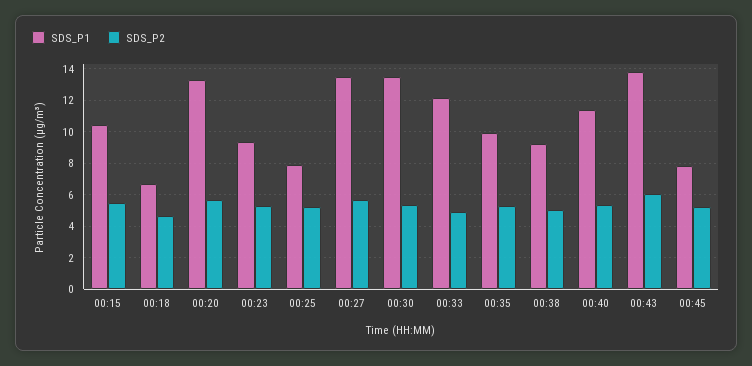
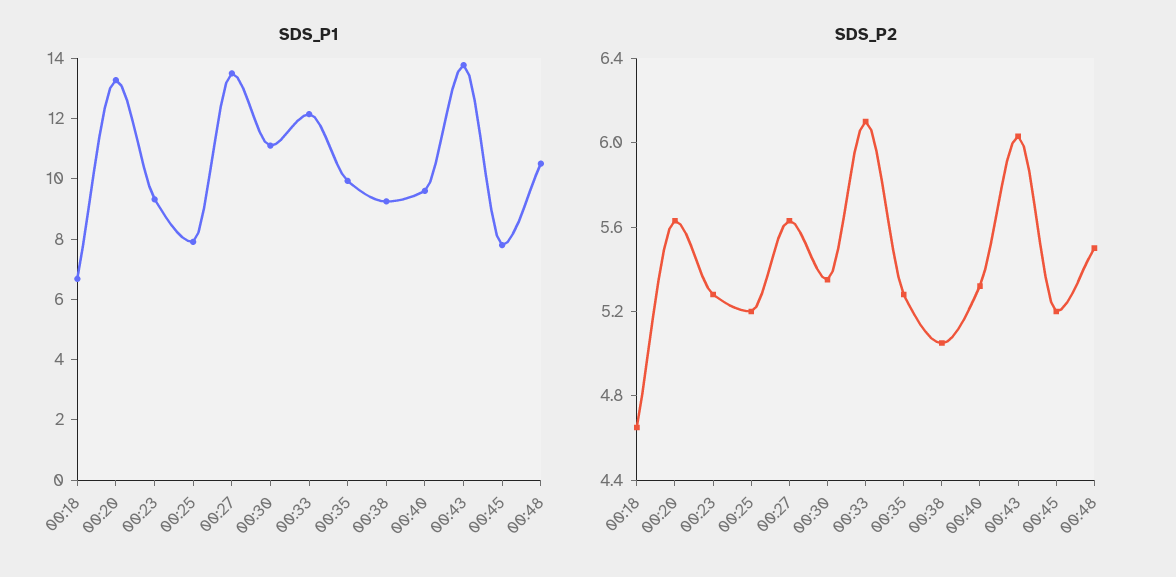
SDS_P1, 00:15: 10.5 -> none
SDS_P2, 00:15: 5.5 -> none
SDS_P1, 00:30: 13.5 -> 11
SDS_P2, 00:33: 5 -> 6.1
SDS_P1, 00:40: 11.5 -> 9.5
SDS_P1, 00:48: none -> 10.5
SDS_P2, 00:48: none -> 5.5

